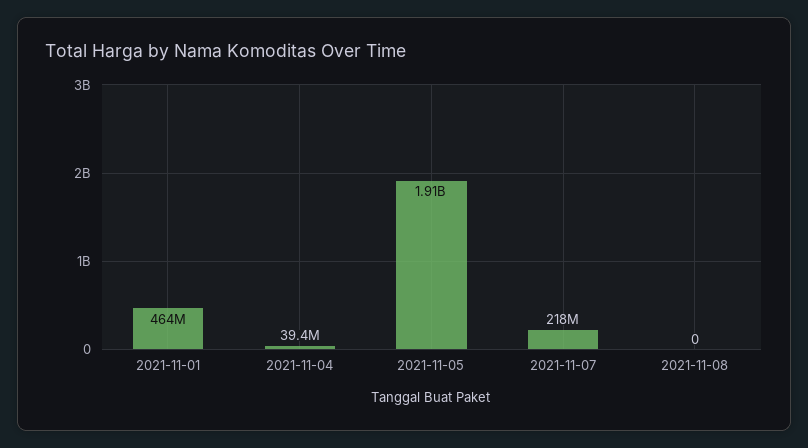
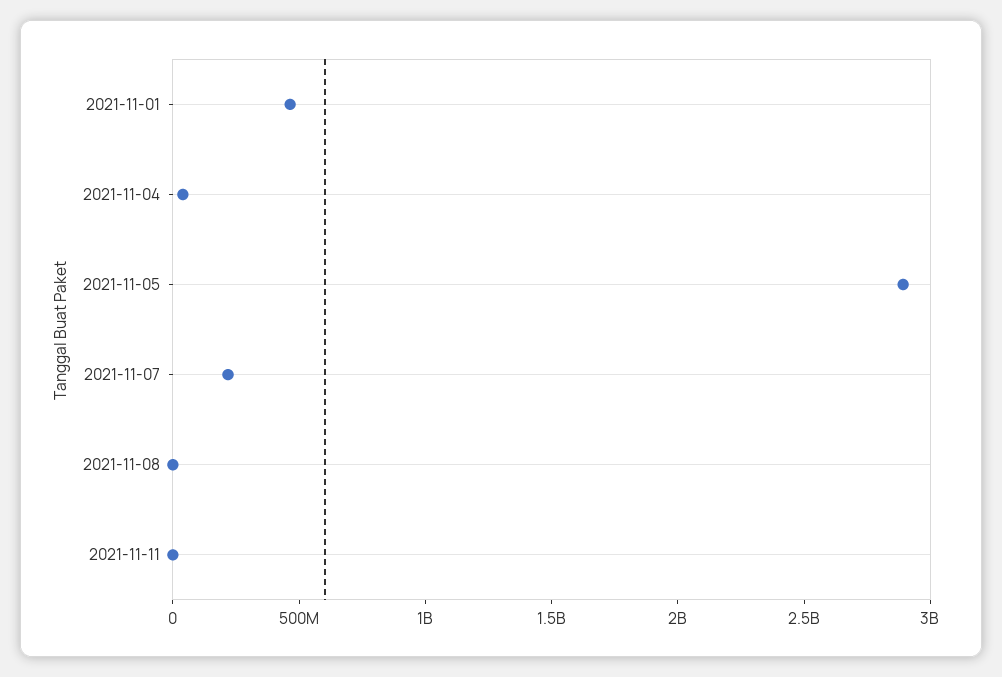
2021-11-05: 1910000000 -> 2900000000
2021-11-11: none -> 0

